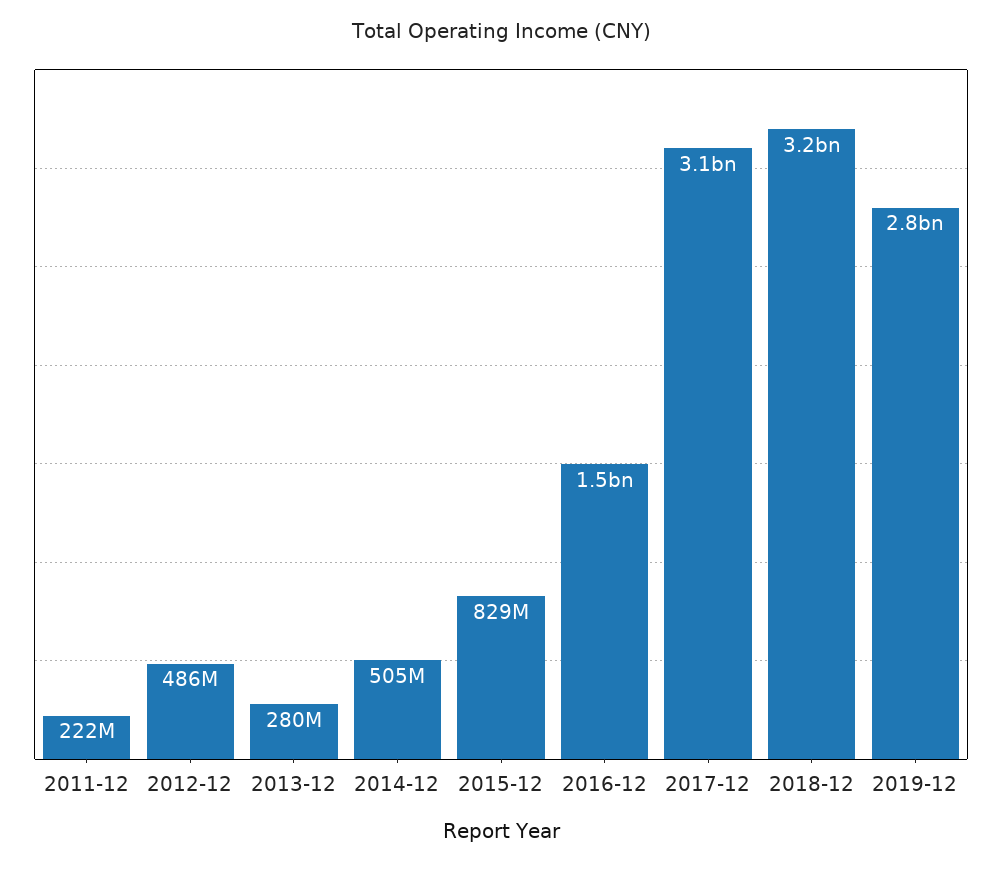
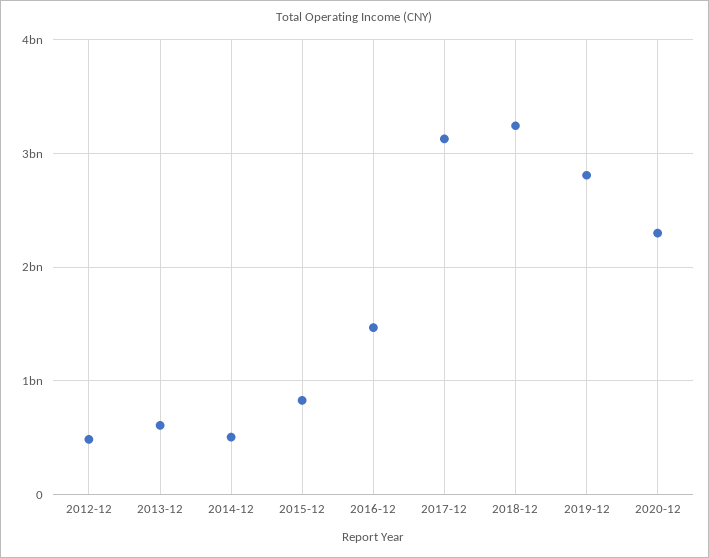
2011-12: 222000000 -> none
2013-12: 280000000 -> 600000000
2020-12: none -> 2300000000

